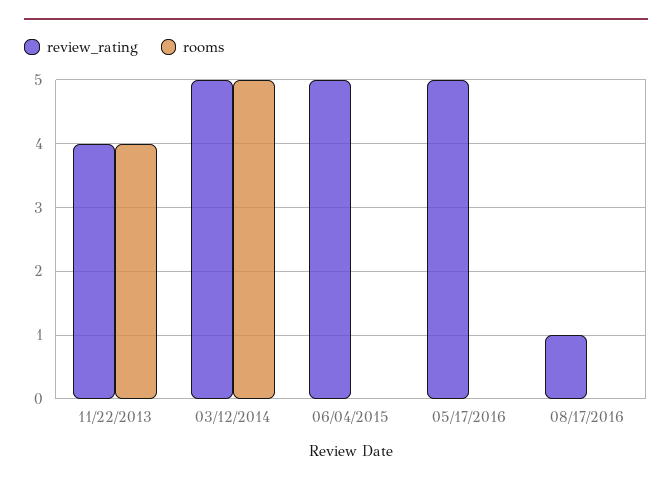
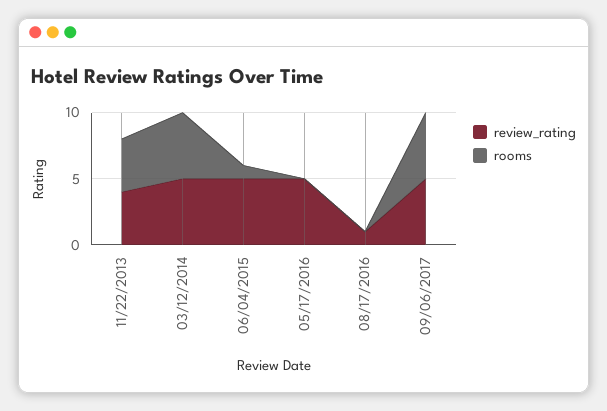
rooms, 06/04/2015: 0 -> 1
review_rating, 09/06/2017: none -> 5
rooms, 09/06/2017: none -> 5

